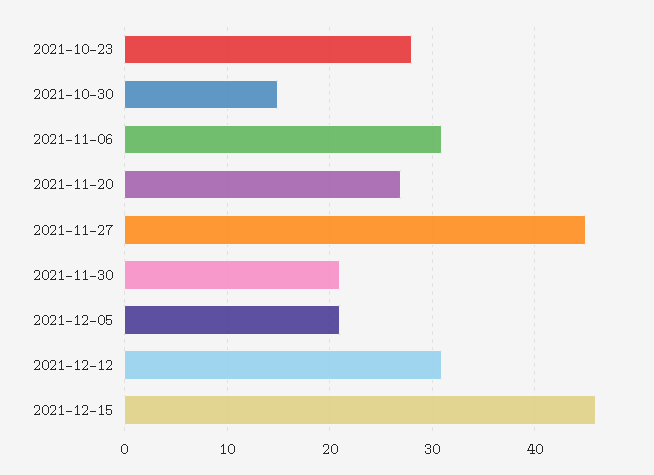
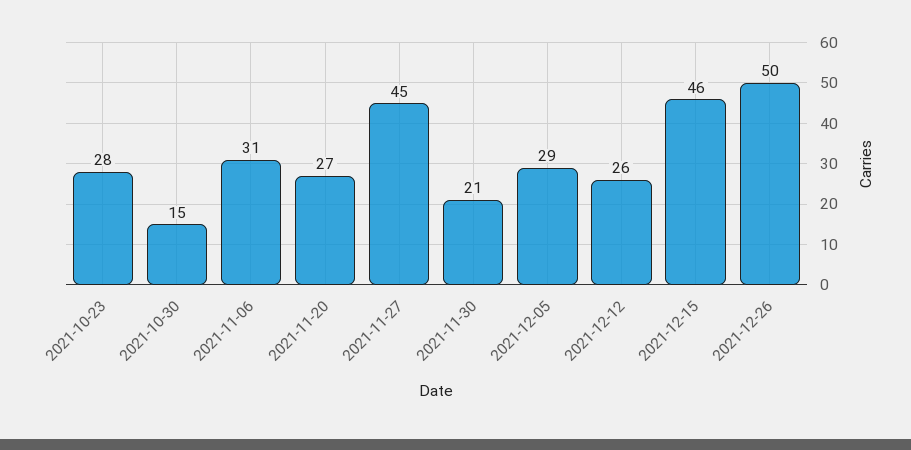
2021-12-05: 21 -> 29
2021-12-12: 31 -> 26
2021-12-26: none -> 50

